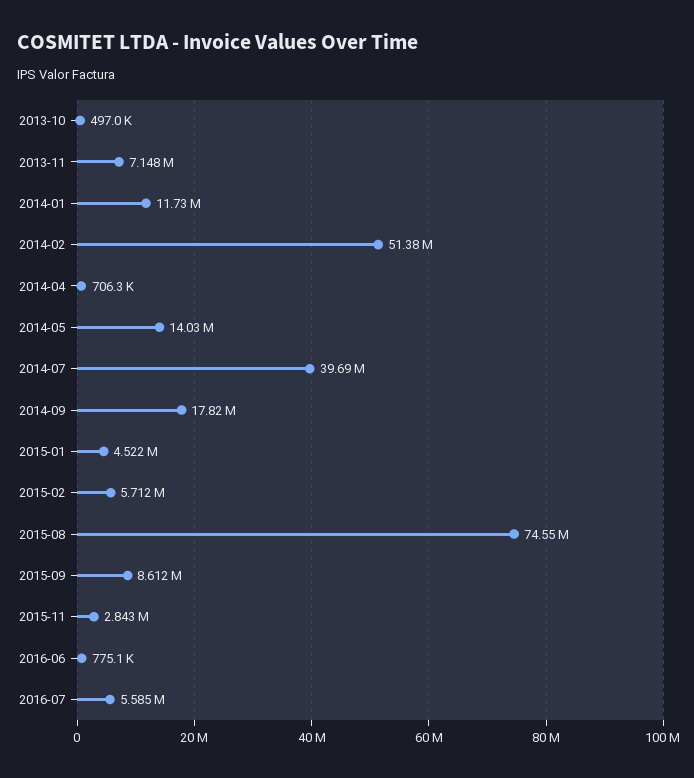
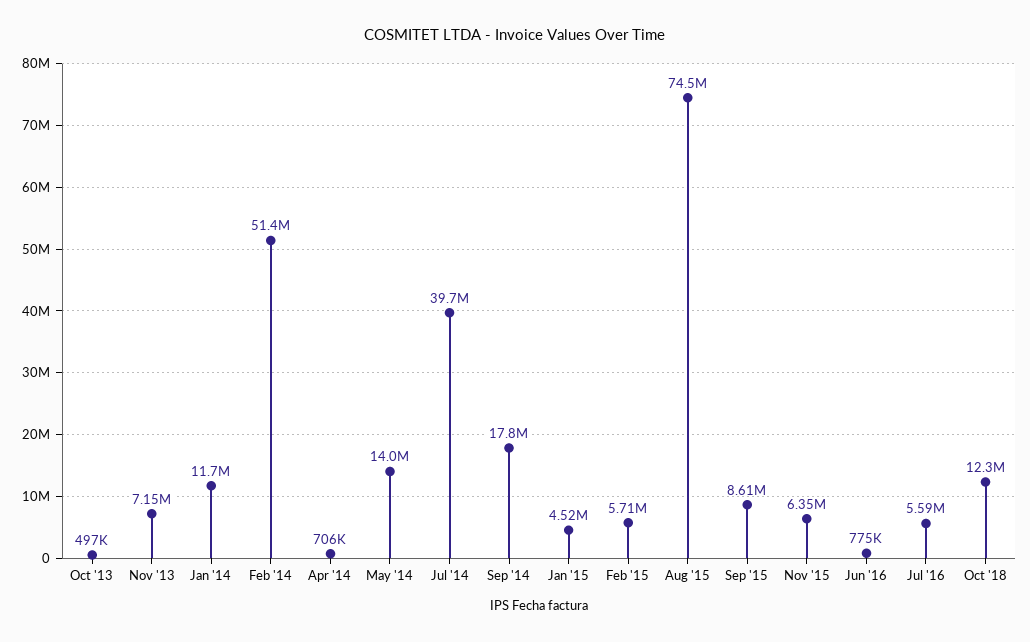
2015-11: 2843000 -> 6350000
Oct '18: none -> 12300000

